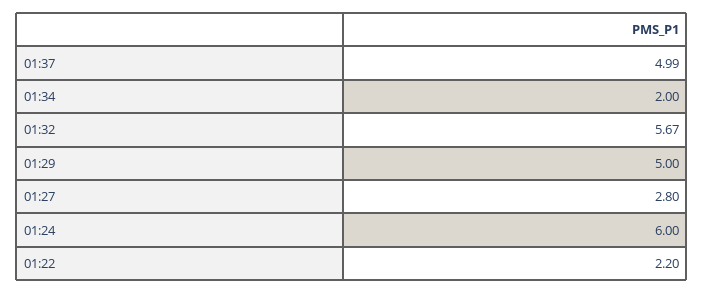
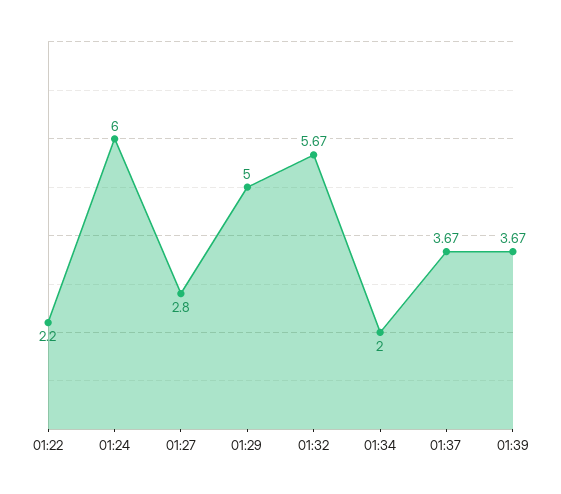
01:37: 4.99 -> 3.67
01:39: none -> 3.67

